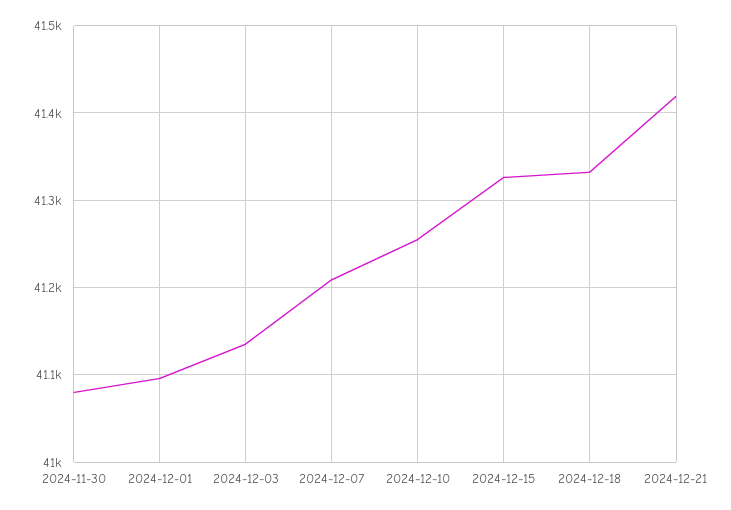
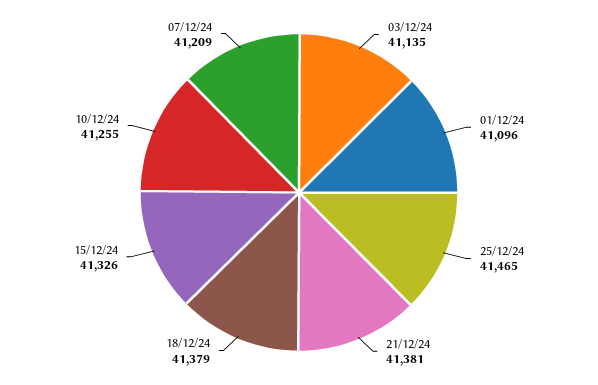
2024-11-30: 41080 -> none
2024-12-18: 41330 -> 41379
2024-12-21: 41420 -> 41381
25/12/24: none -> 41465

